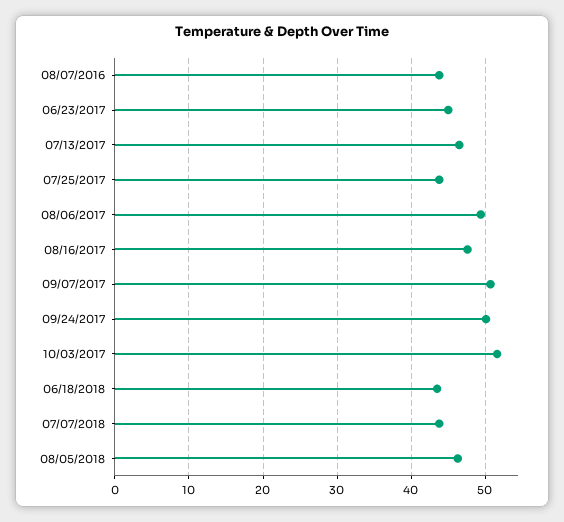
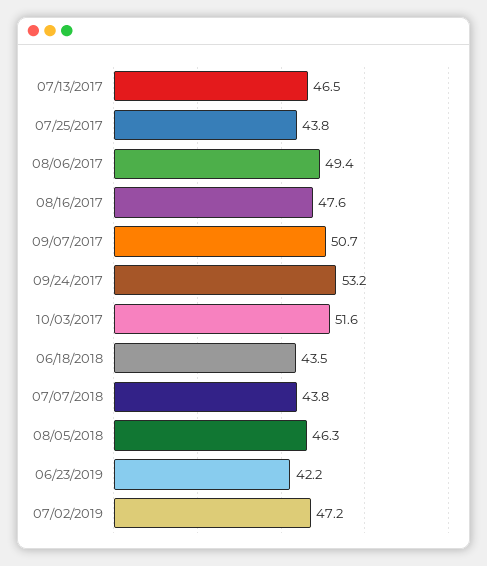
08/07/2016: 44 -> none
06/23/2017: 45 -> none
09/24/2017: 50 -> 53.2
06/23/2019: none -> 42.2
07/02/2019: none -> 47.2

